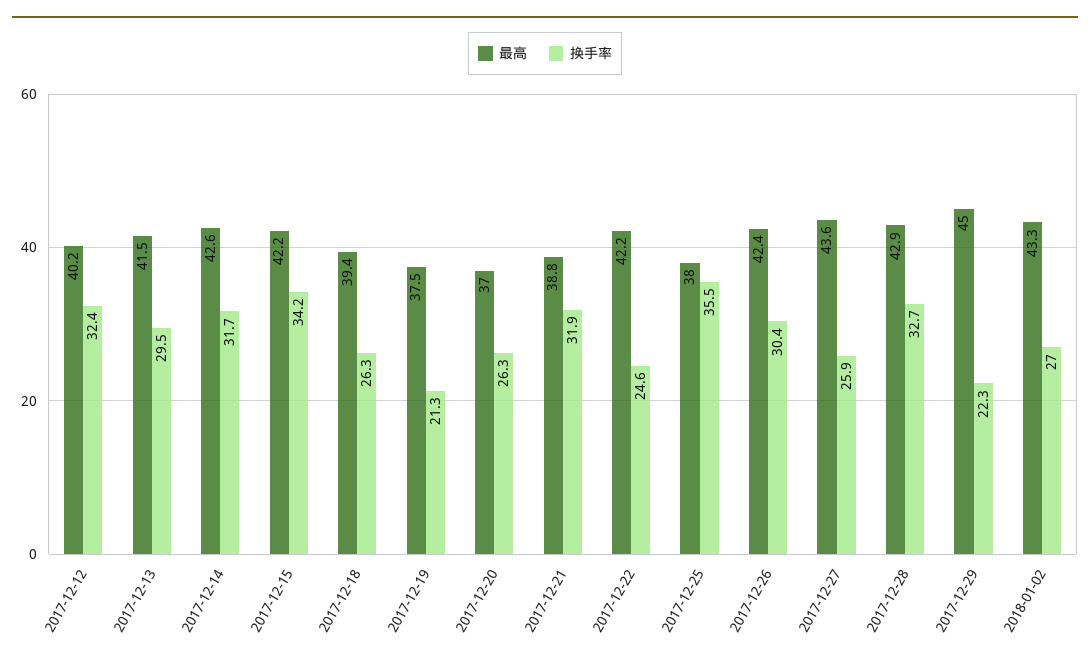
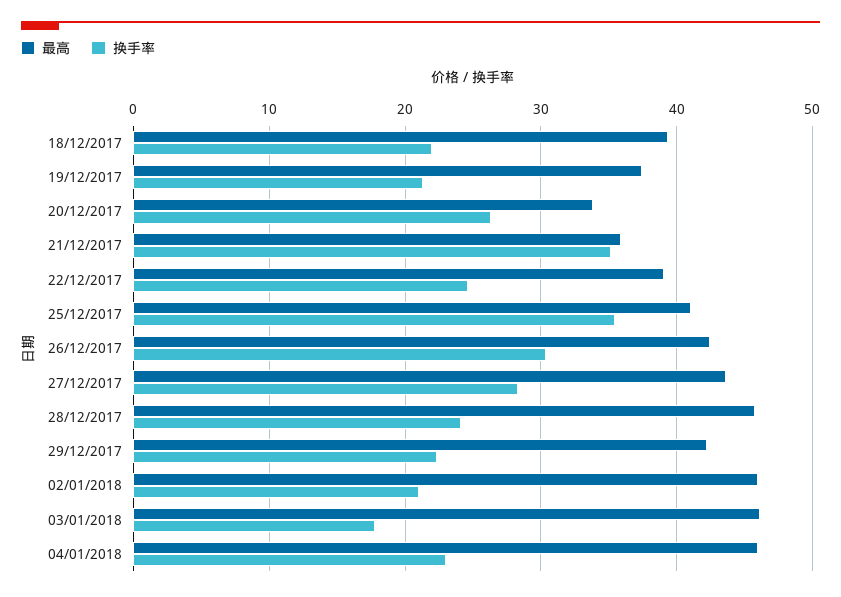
最高, 2017-12-12: 40.2 -> none
换手率, 2017-12-12: 32.4 -> none
最高, 2017-12-13: 41.5 -> none
换手率, 2017-12-13: 29.5 -> none
最高, 2017-12-14: 42.6 -> none
换手率, 2017-12-14: 31.7 -> none
最高, 2017-12-15: 42.2 -> none
换手率, 2017-12-15: 34.2 -> none
换手率, 2017-12-18: 26.3 -> 22
最高, 2017-12-20: 37 -> 34
最高, 2017-12-21: 38.8 -> 36
换手率, 2017-12-21: 31.9 -> 35
最高, 2017-12-22: 42.2 -> 39
最高, 2017-12-25: 38 -> 41
换手率, 2017-12-27: 25.9 -> 28
最高, 2017-12-28: 42.9 -> 46
换手率, 2017-12-28: 32.7 -> 24
最高, 2017-12-29: 45 -> 42
最高, 2018-01-02: 43.3 -> 46
换手率, 2018-01-02: 27 -> 21
最高, 03/01/2018: none -> 46
换手率, 03/01/2018: none -> 18
最高, 04/01/2018: none -> 46
换手率, 04/01/2018: none -> 23

